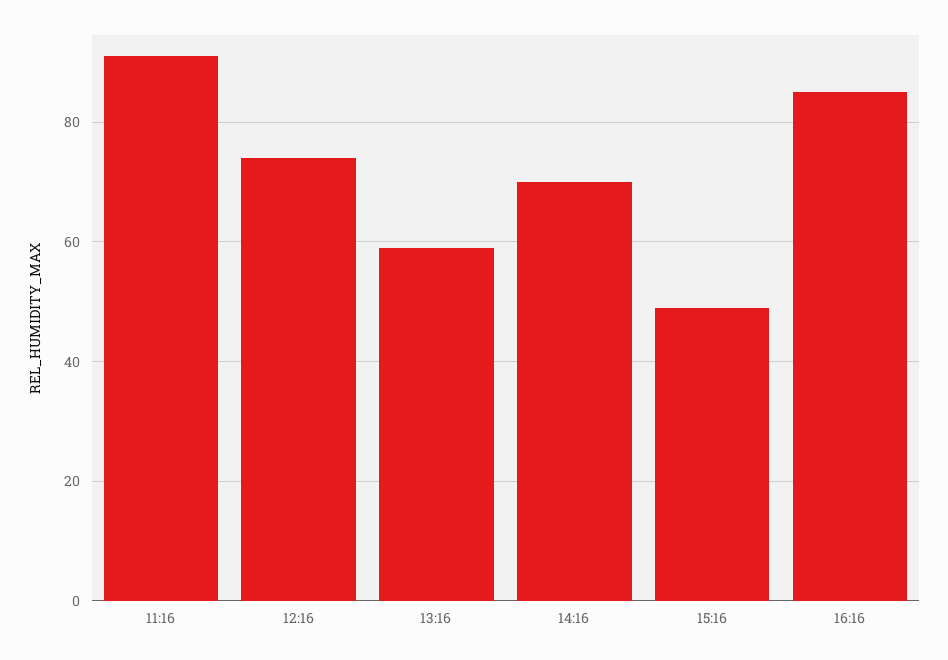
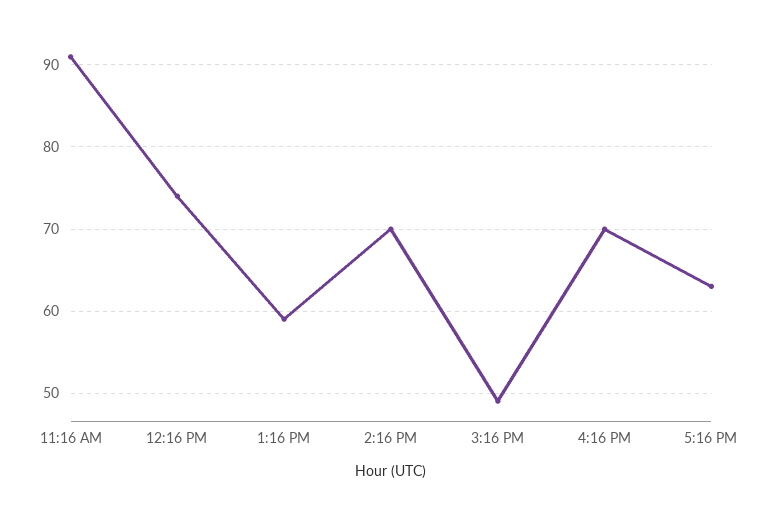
16:16: 85 -> 70
5:16 PM: none -> 63

